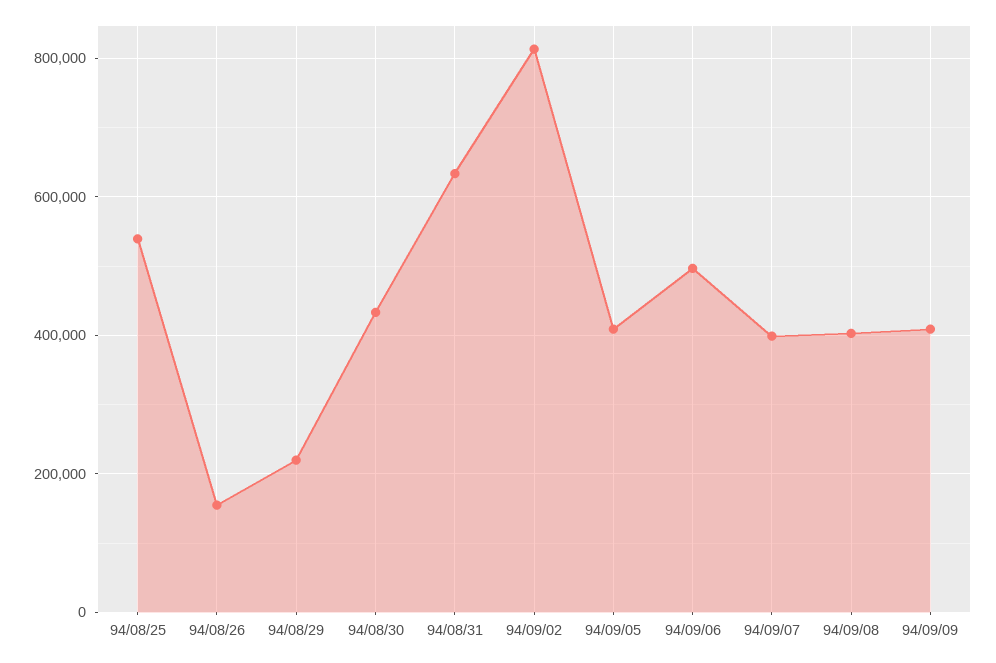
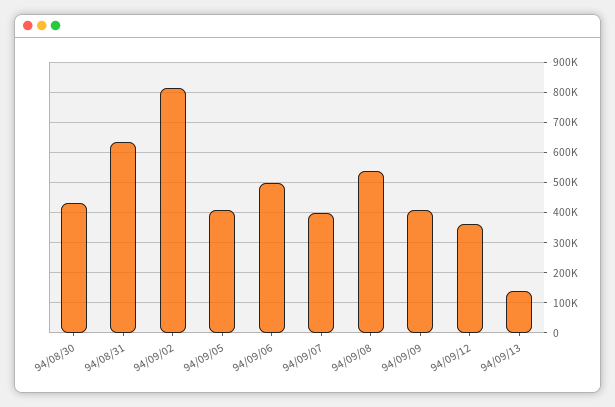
94/08/25: 540000 -> none
94/08/26: 160000 -> none
94/08/29: 220000 -> none
94/09/08: 400000 -> 540000
94/09/12: none -> 360000
94/09/13: none -> 140000

